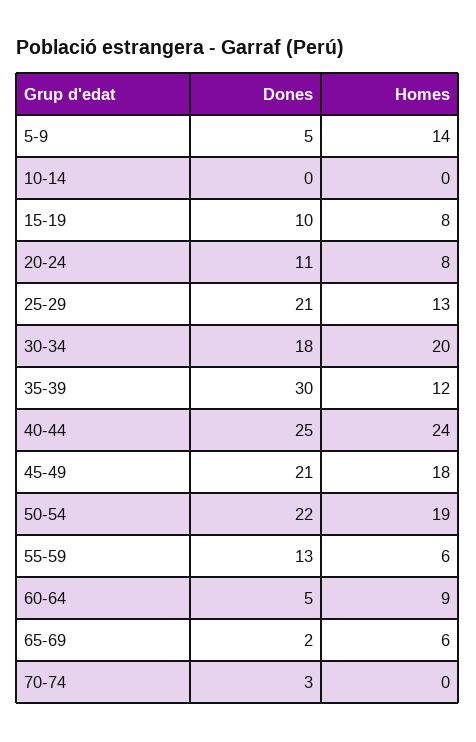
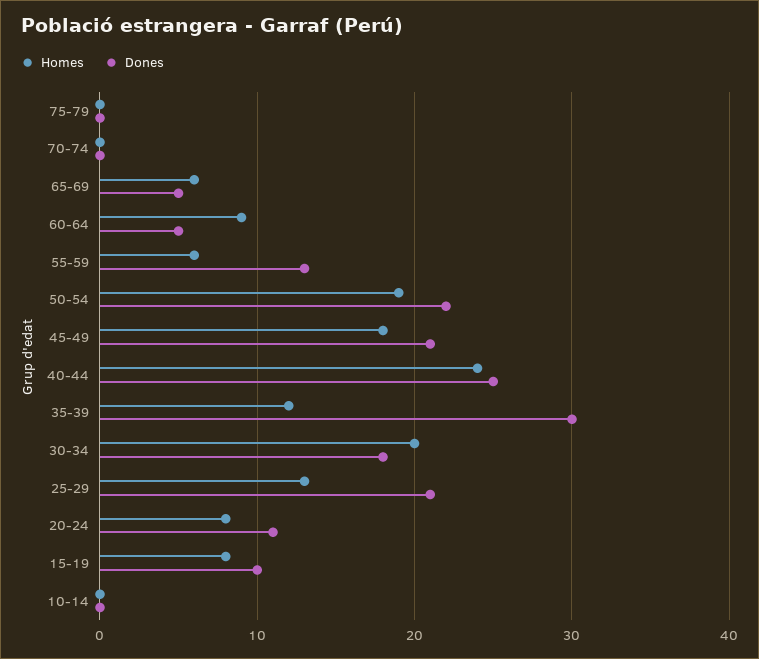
Dones, 5-9: 5 -> none
Homes, 5-9: 14 -> none
Dones, 65-69: 2 -> 5
Dones, 70-74: 3 -> 0
Homes, 75-79: none -> 0
Dones, 75-79: none -> 0

